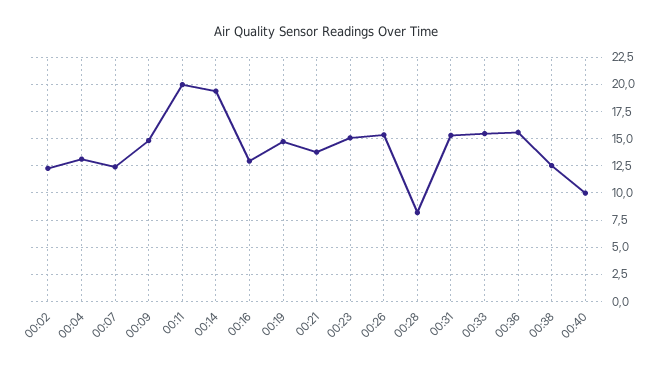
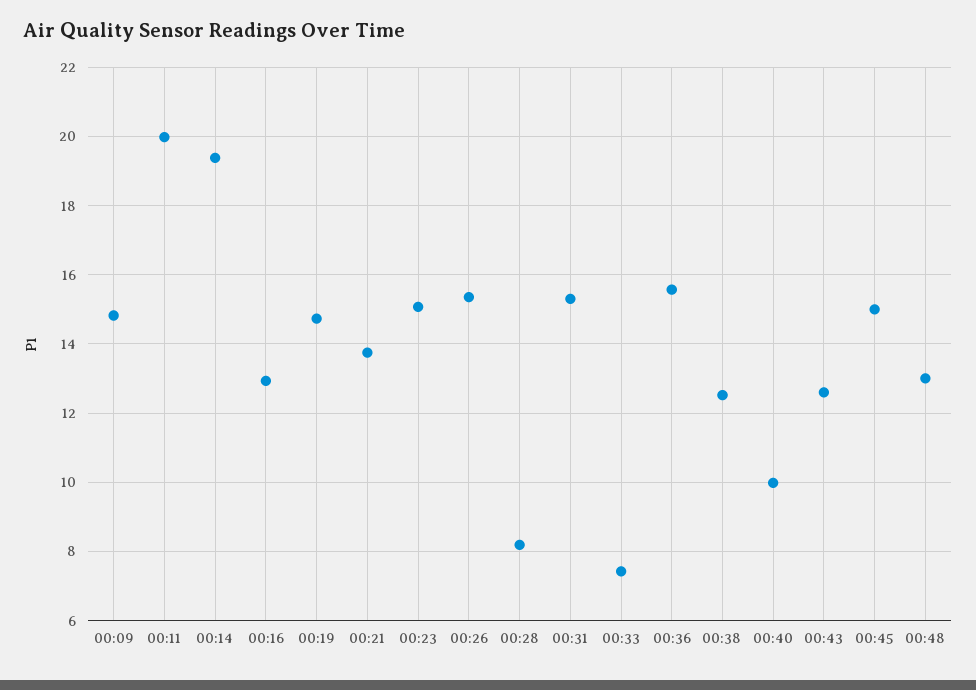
00:02: 12.5 -> none
00:04: 12.5 -> none
00:07: 12.5 -> none
00:33: 15 -> 7.4
00:43: none -> 12.6
00:45: none -> 15
00:48: none -> 13

